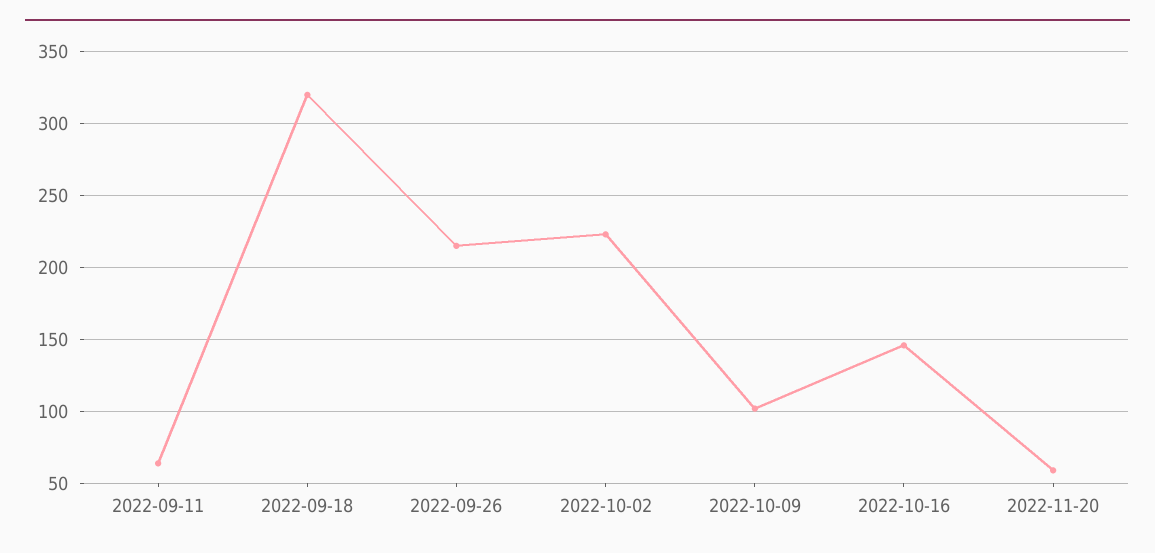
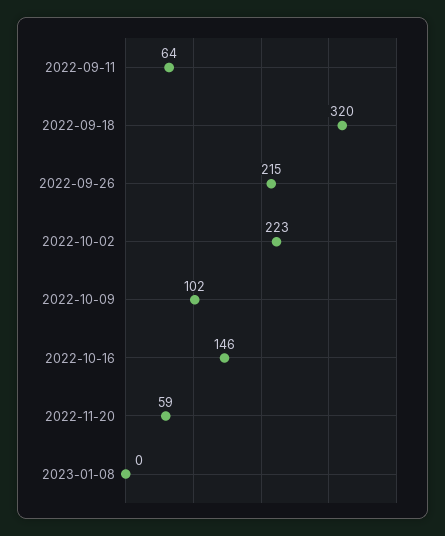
2023-01-08: none -> 0

